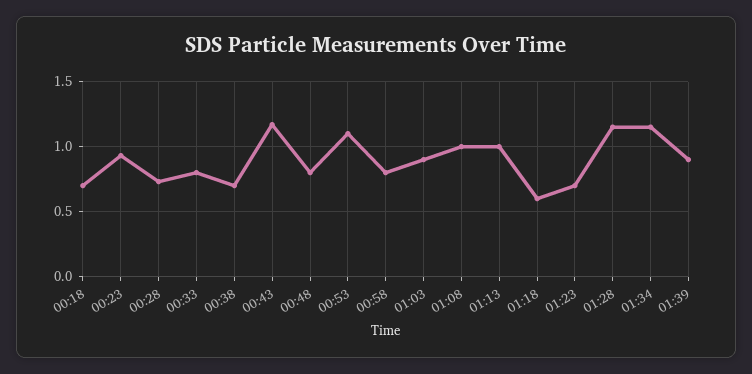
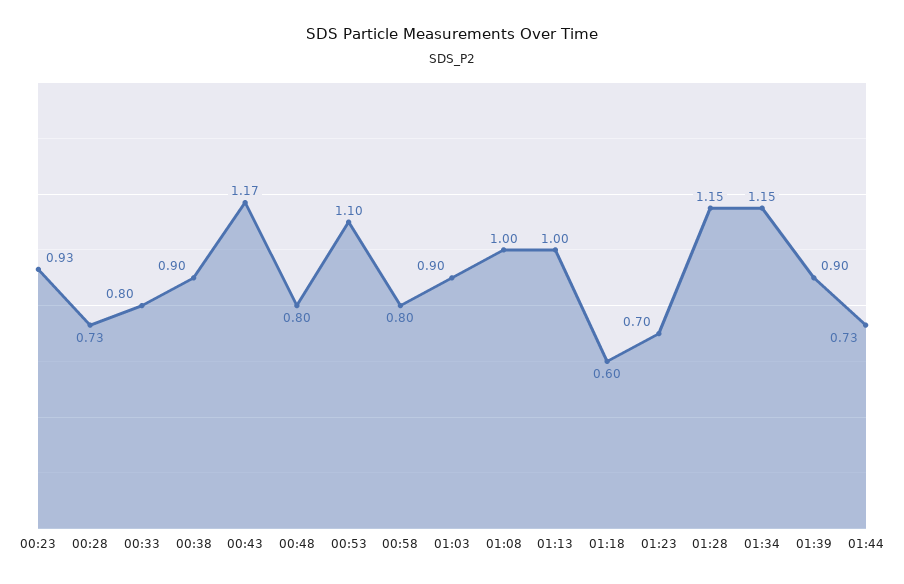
00:18: 0.7 -> none
00:38: 0.7 -> 0.9
01:44: none -> 0.73

